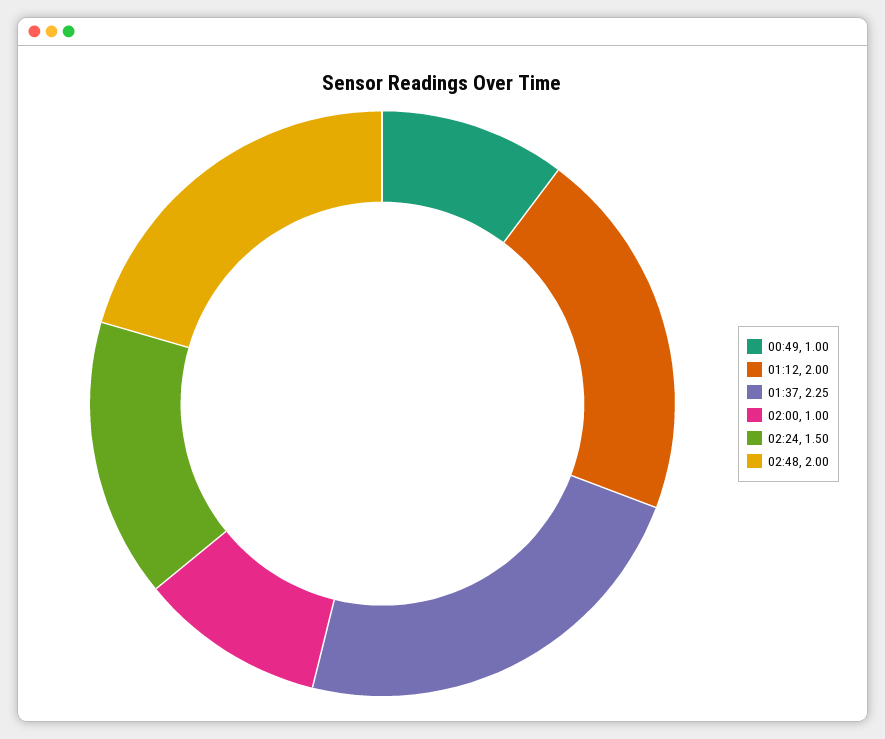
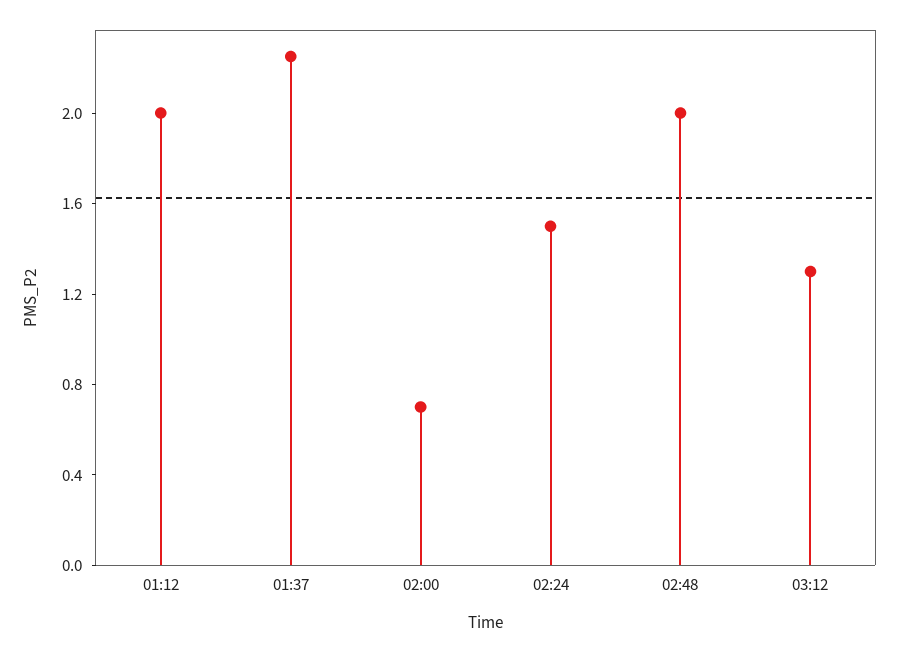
00:49: 1 -> none
02:00: 1 -> 0.7
03:12: none -> 1.3

